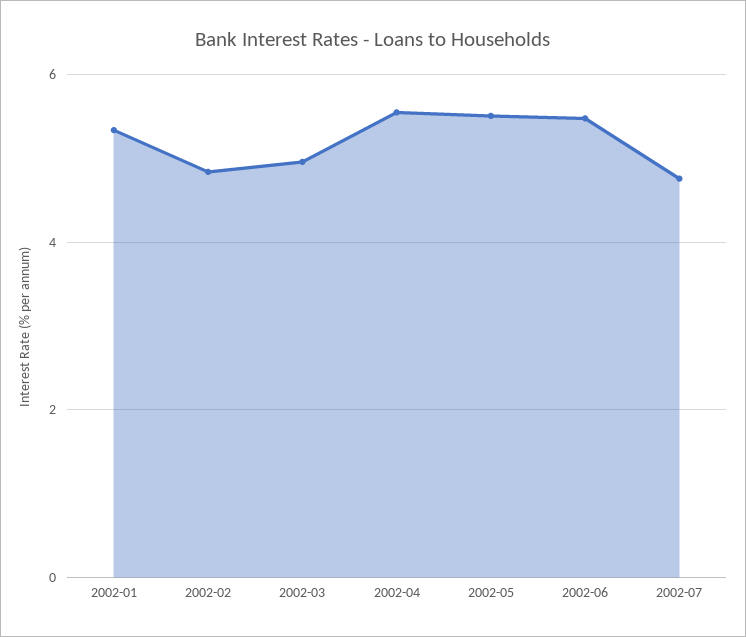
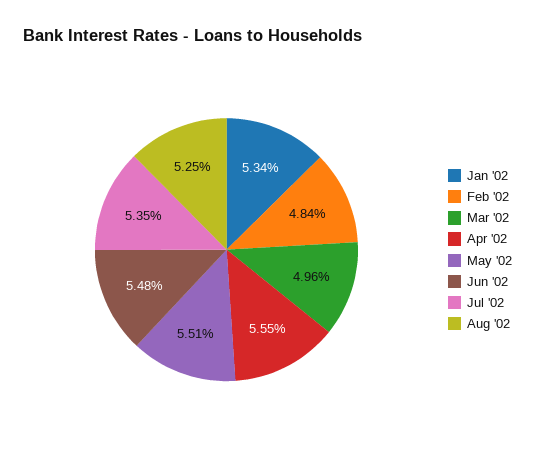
2002-07: 4.8 -> 5.35
Aug '02: none -> 5.25

